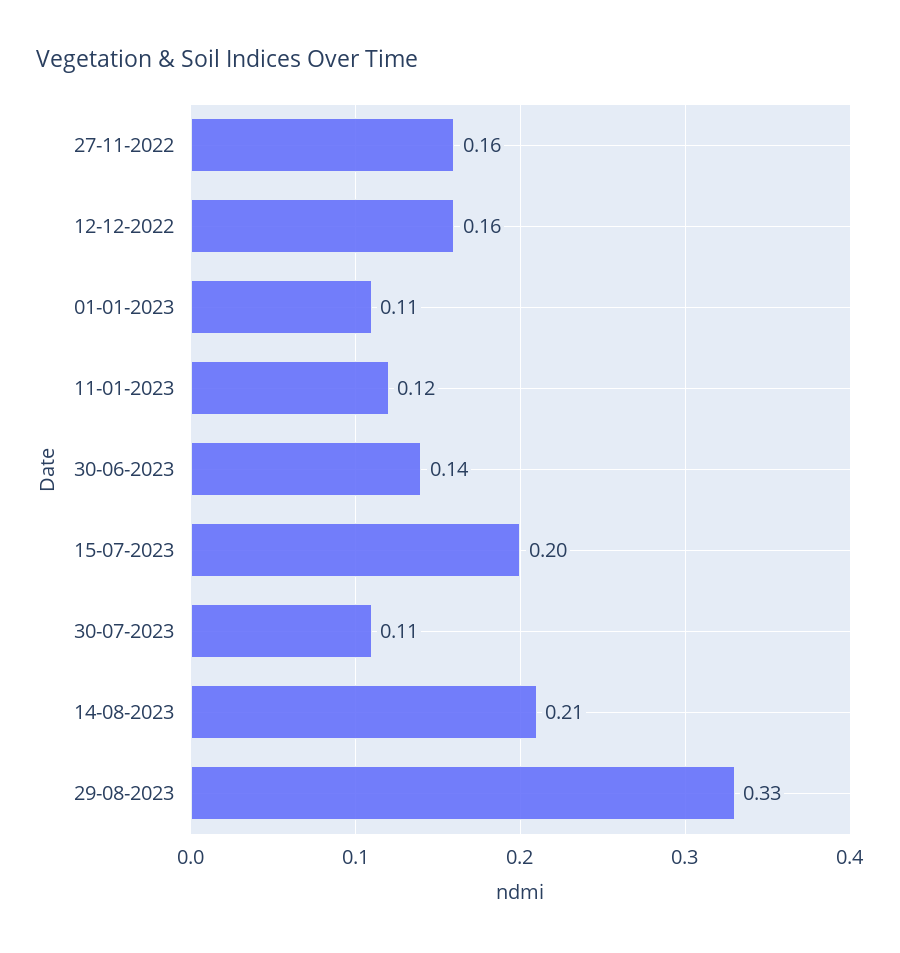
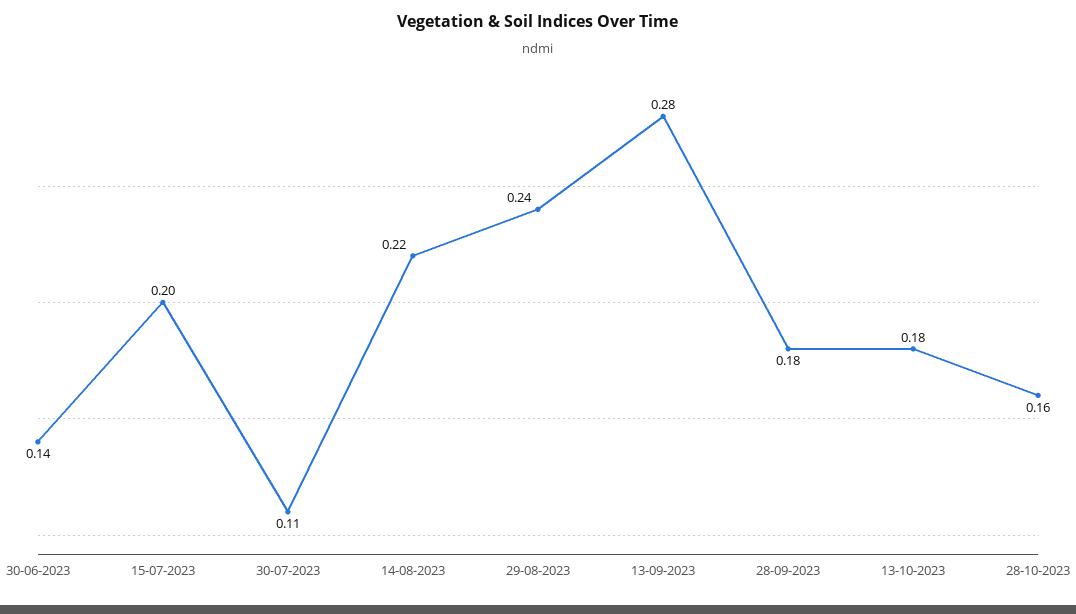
27-11-2022: 0.16 -> none
12-12-2022: 0.16 -> none
01-01-2023: 0.11 -> none
11-01-2023: 0.12 -> none
14-08-2023: 0.21 -> 0.22
29-08-2023: 0.33 -> 0.24
13-09-2023: none -> 0.28
28-09-2023: none -> 0.18
13-10-2023: none -> 0.18
28-10-2023: none -> 0.16

